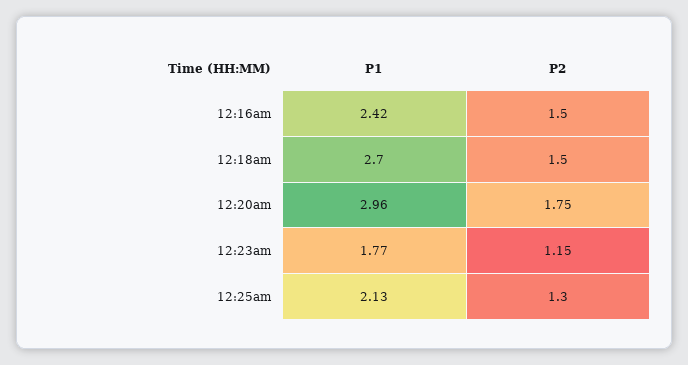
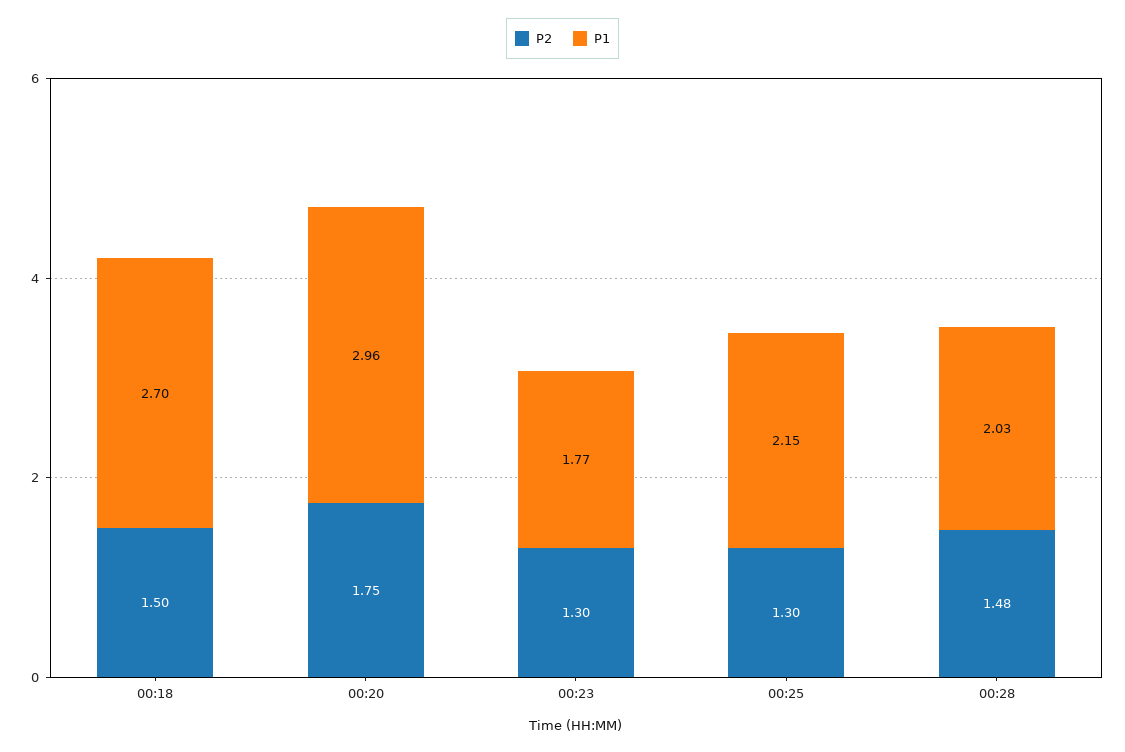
P1, 12:16am: 2.42 -> none
P2, 12:16am: 1.5 -> none
P2, 12:23am: 1.15 -> 1.3
P1, 12:25am: 2.13 -> 2.15
P2, 00:28: none -> 1.48
P1, 00:28: none -> 2.03

